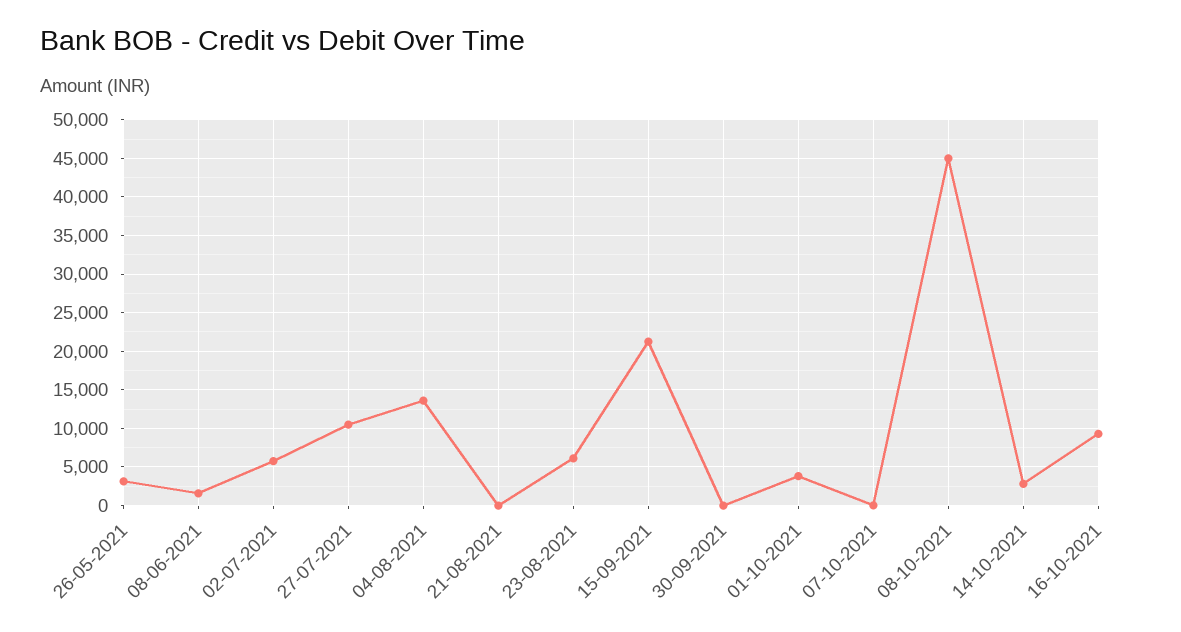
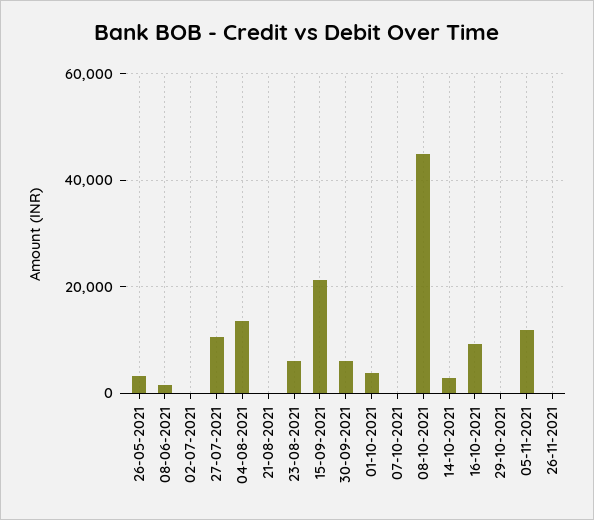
02-07-2021: 6000 -> 0
30-09-2021: 0 -> 6000
29-10-2021: none -> 0
05-11-2021: none -> 12000
26-11-2021: none -> 0

